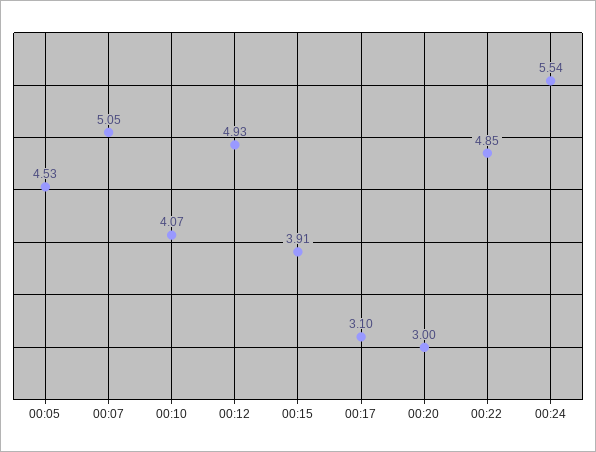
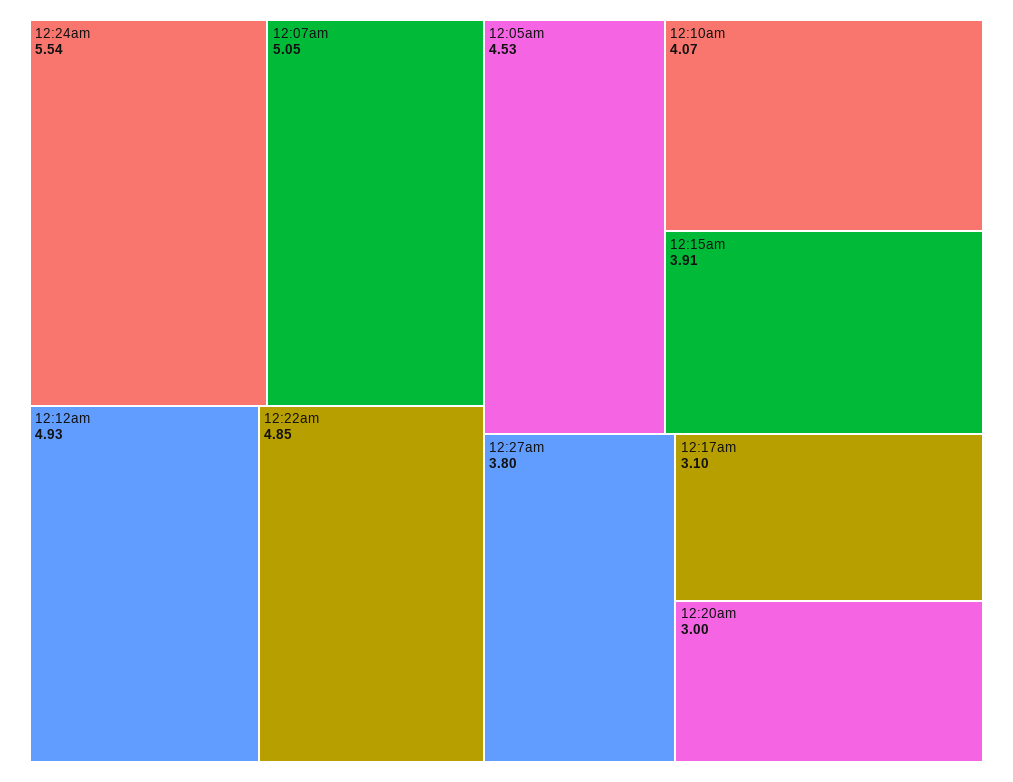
12:27am: none -> 3.8

